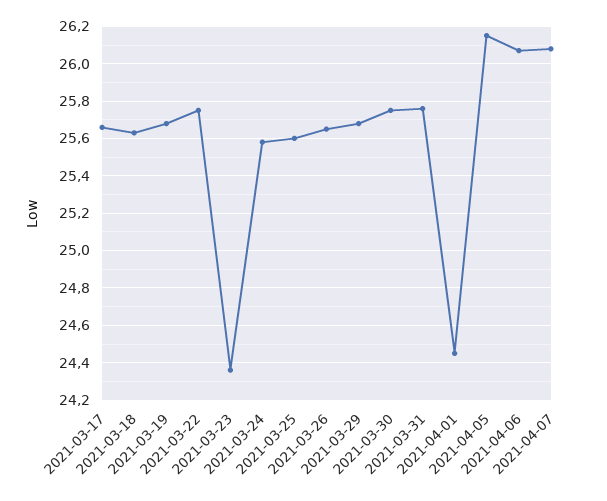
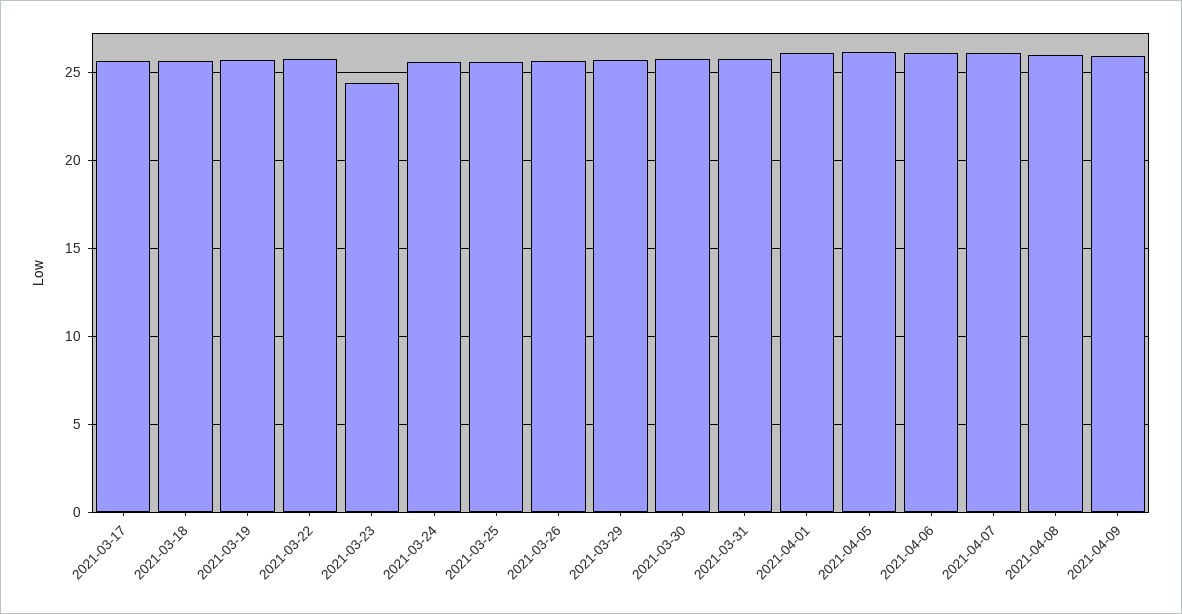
2021-04-01: 24.45 -> 26
2021-04-08: none -> 26
2021-04-09: none -> 26

